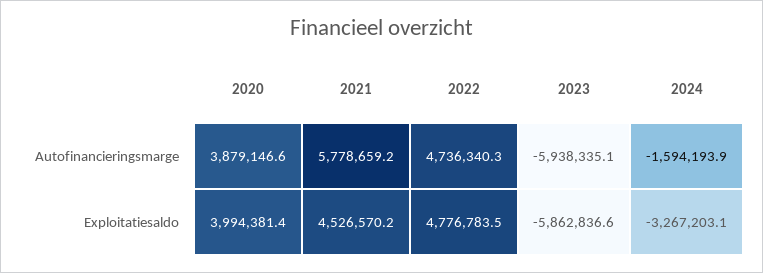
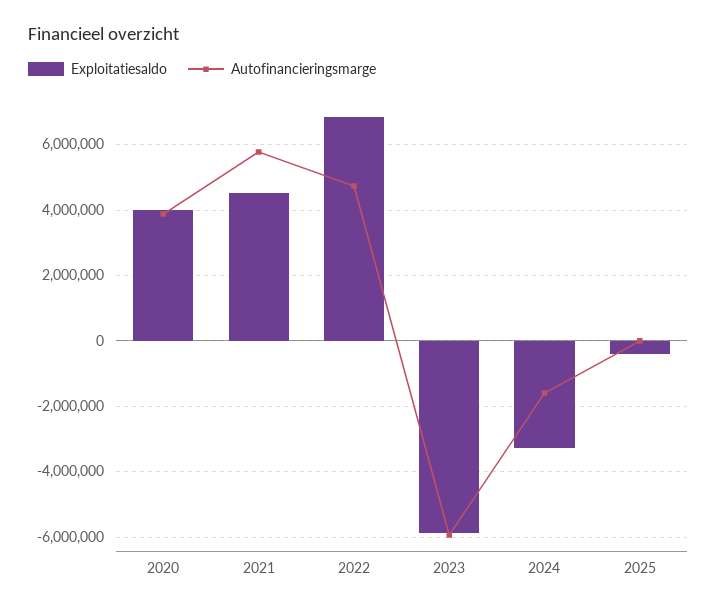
Exploitatiesaldo, 2022: 4776783.5 -> 6800000
Exploitatiesaldo, 2025: none -> -400000
Autofinancieringsmarge, 2025: none -> 0

